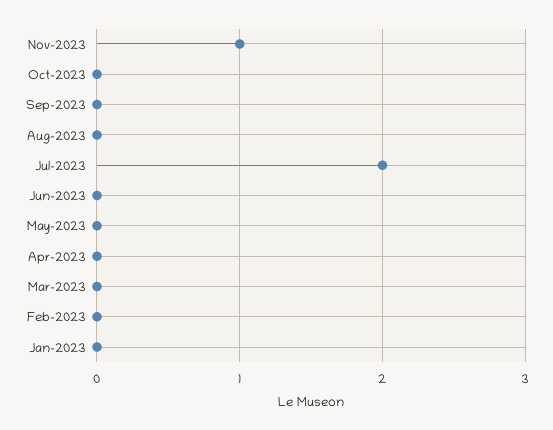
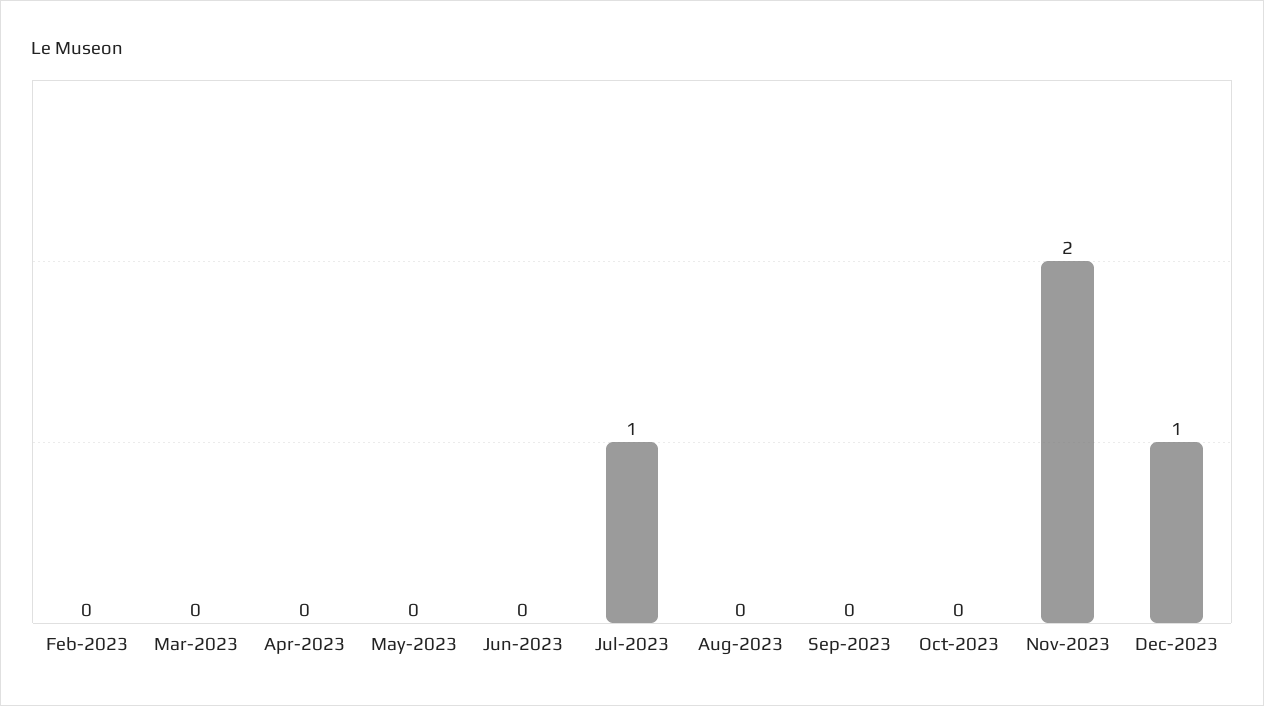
Nov-2023: 1 -> 2
Jul-2023: 2 -> 1
Jan-2023: 0 -> none
Dec-2023: none -> 1

